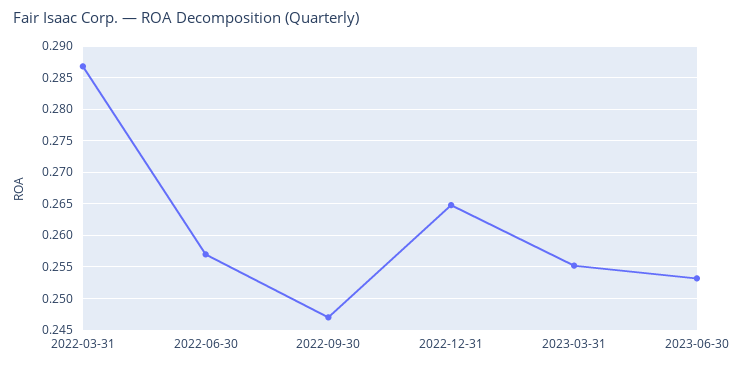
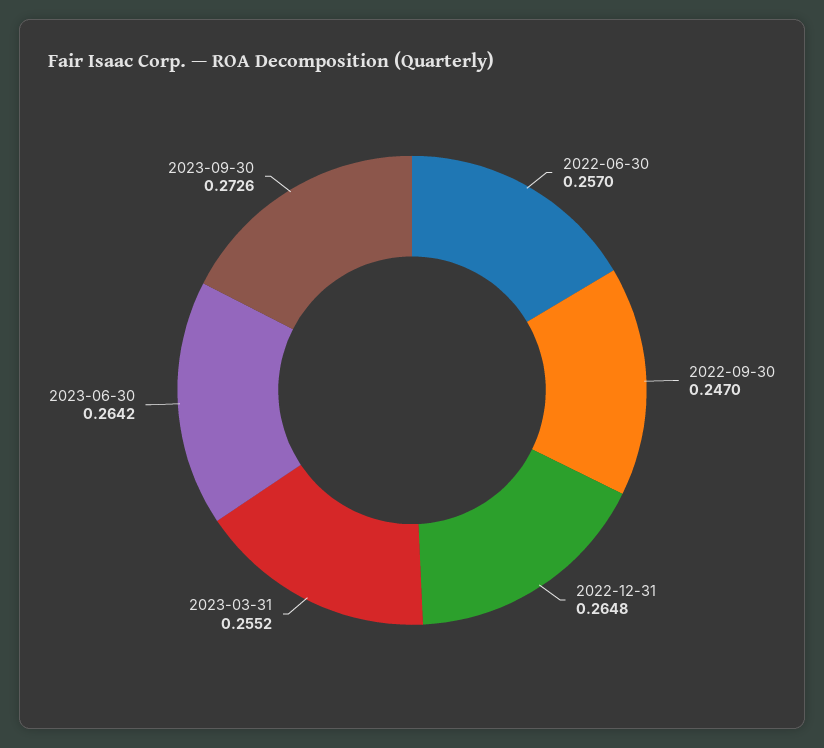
2022-03-31: 0.287 -> none
2023-06-30: 0.253 -> 0.2642
2023-09-30: none -> 0.2726

